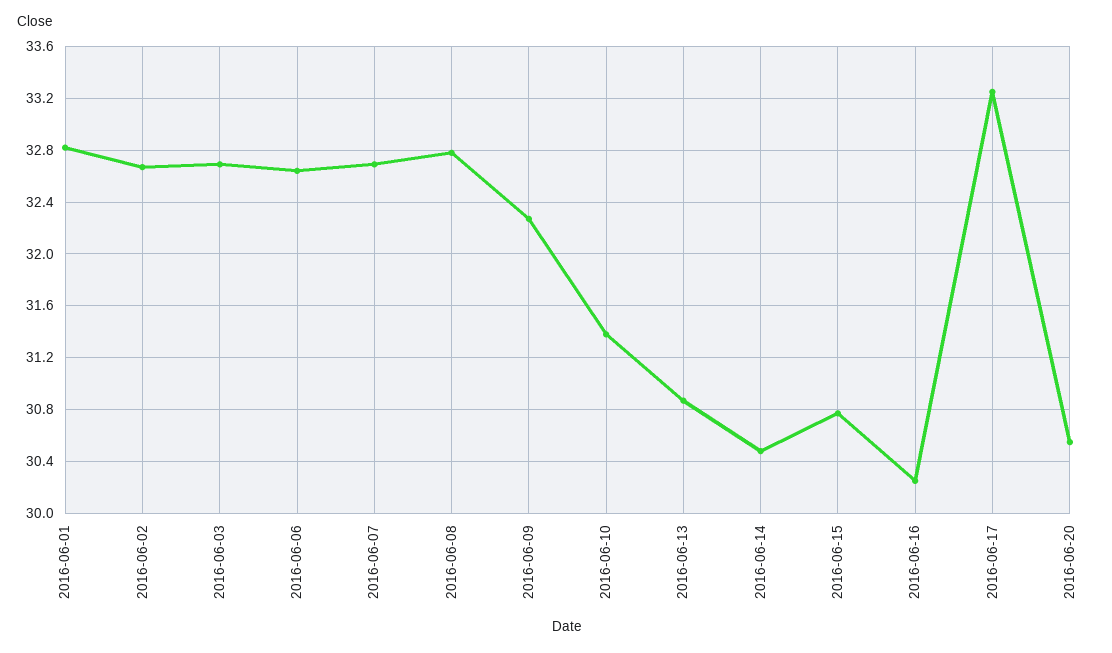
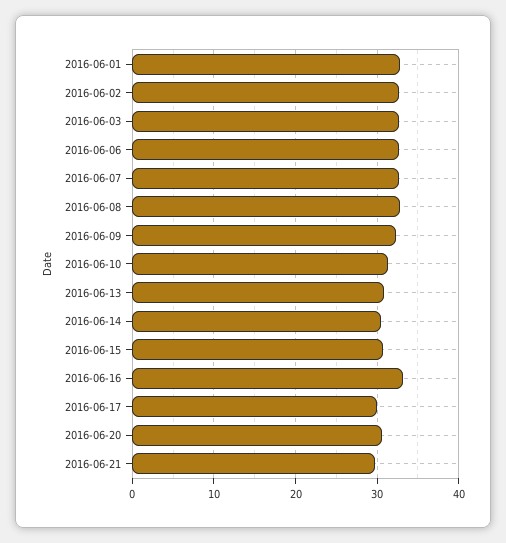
2016-06-16: 30.25 -> 33
2016-06-17: 33.25 -> 30
2016-06-21: none -> 30

